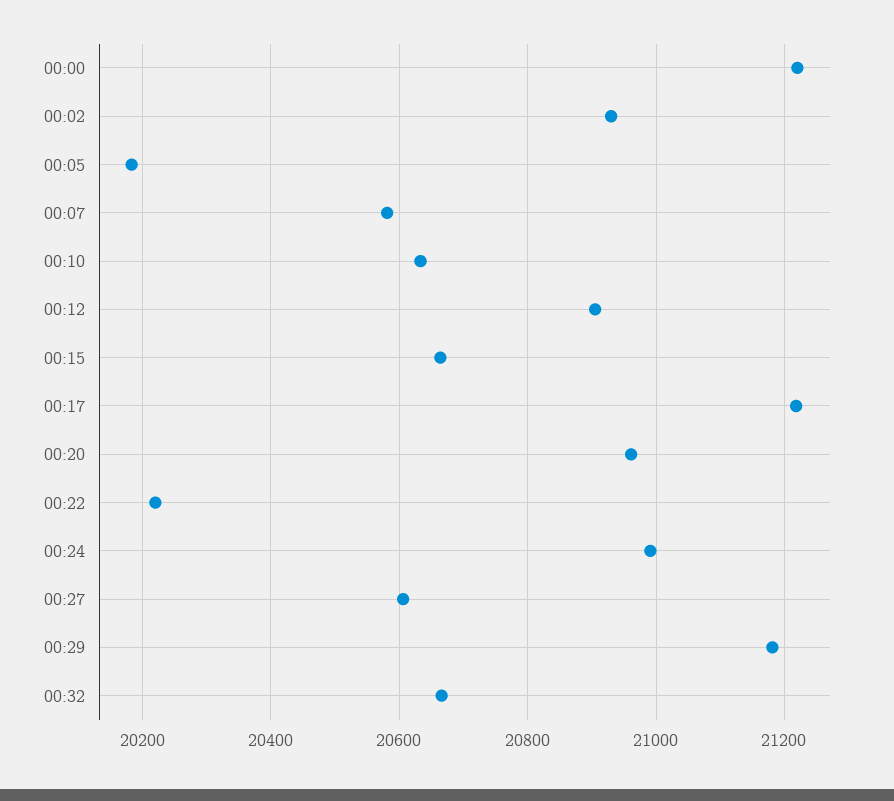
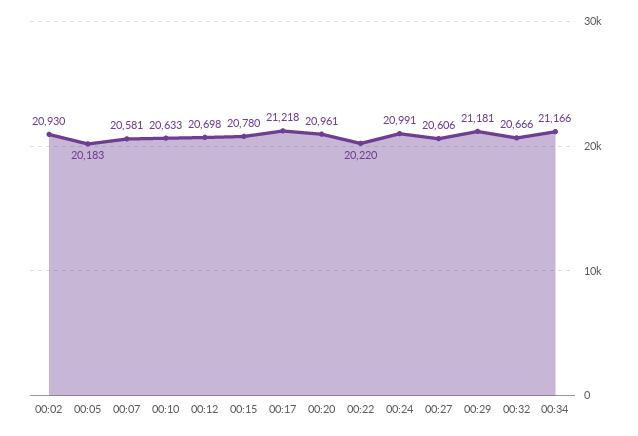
00:00: 21220 -> none
00:12: 20900 -> 20698
00:15: 20660 -> 20780
00:34: none -> 21166

